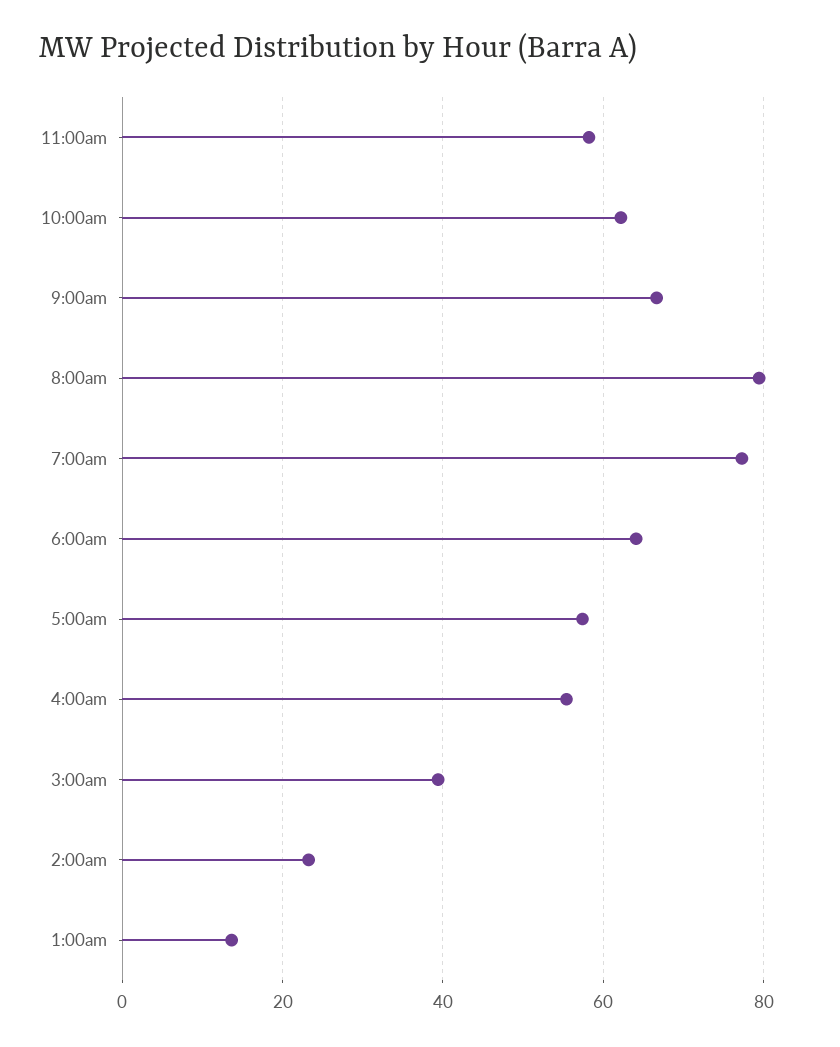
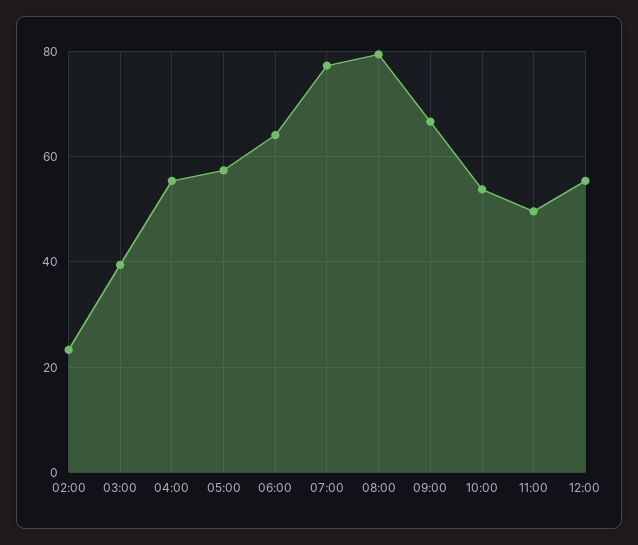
11:00am: 58 -> 50
10:00am: 62 -> 54
1:00am: 14 -> none
12:00: none -> 56

